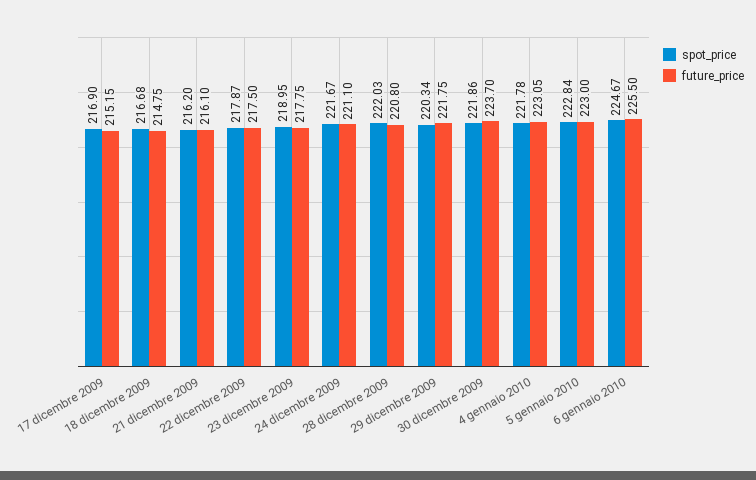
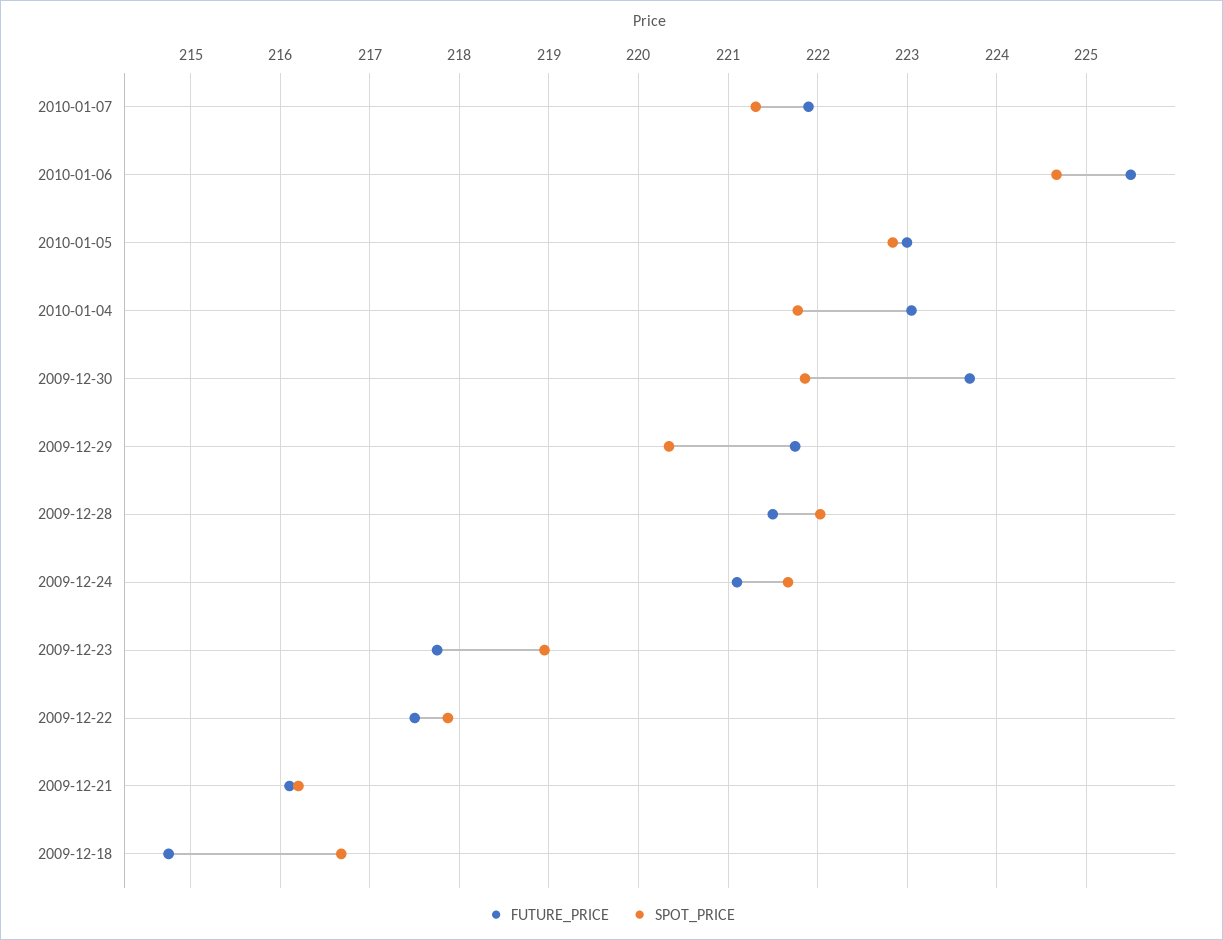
spot_price, 17 dicembre 2009: 216.9 -> none
future_price, 17 dicembre 2009: 215.15 -> none
future_price, 28 dicembre 2009: 220.8 -> 221.5
future_price, 2010-01-07: none -> 221.9
spot_price, 2010-01-07: none -> 221.3

